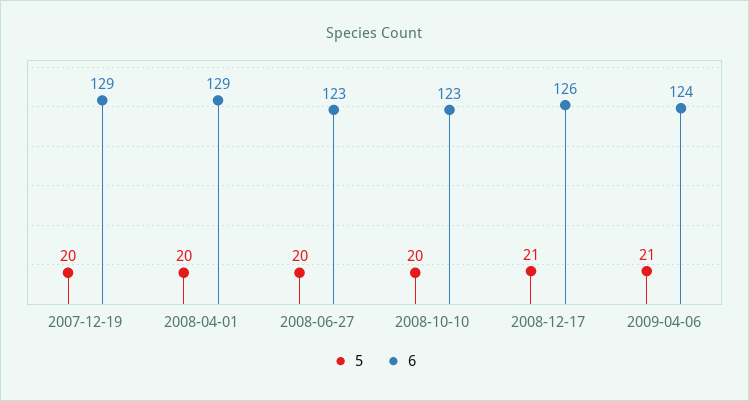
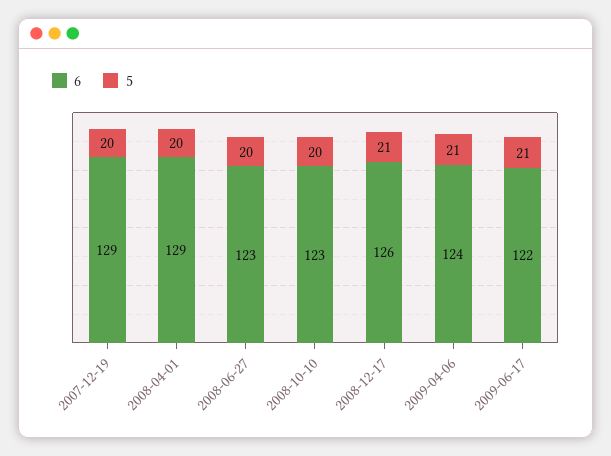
6, 2009-06-17: none -> 122
5, 2009-06-17: none -> 21

